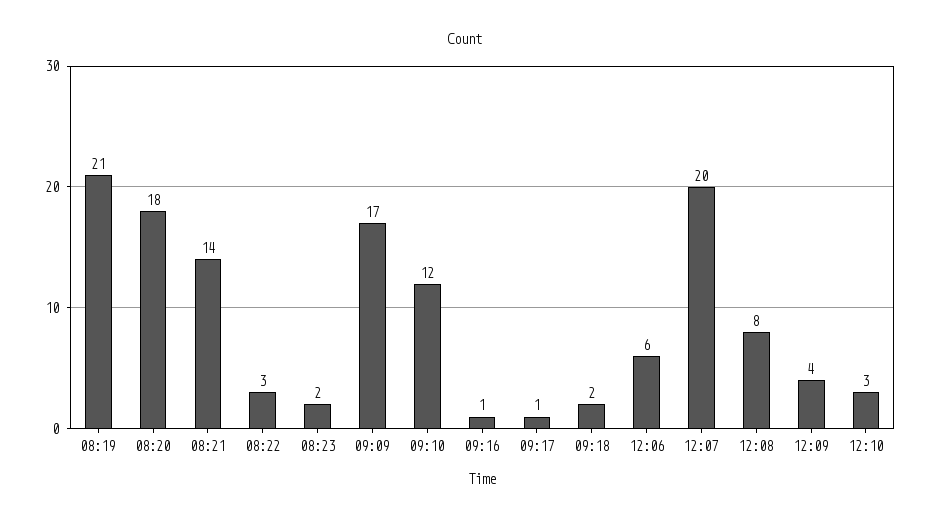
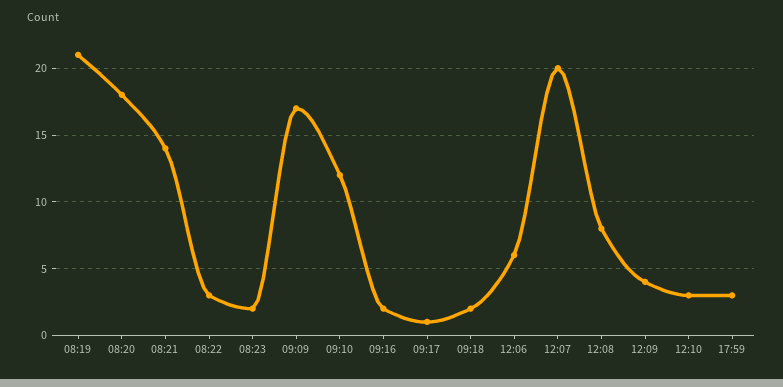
09:16: 1 -> 2
17:59: none -> 3

